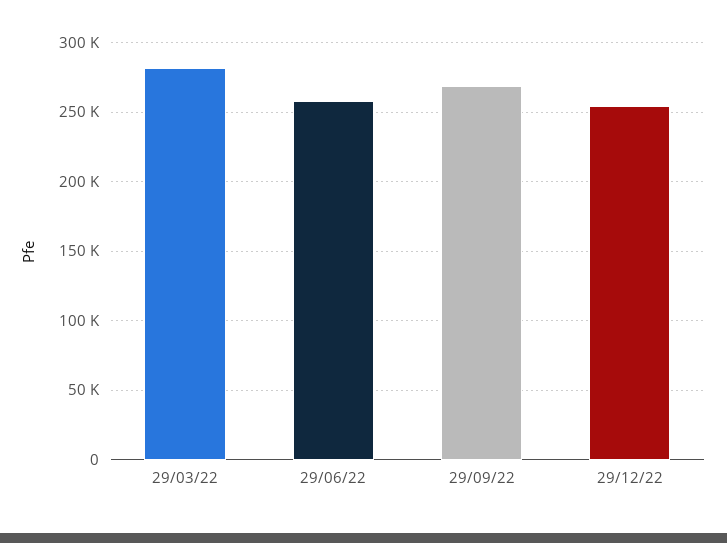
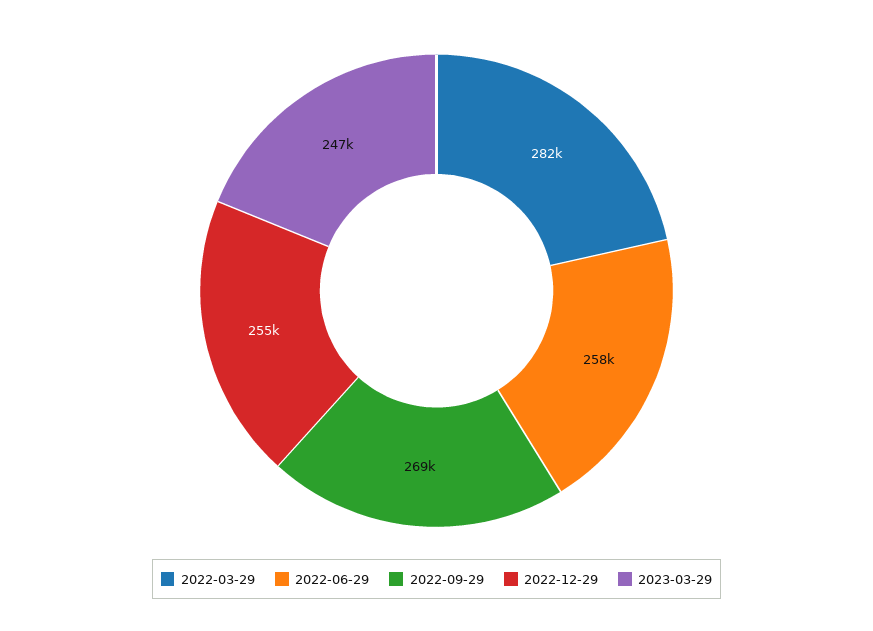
2023-03-29: none -> 247000

